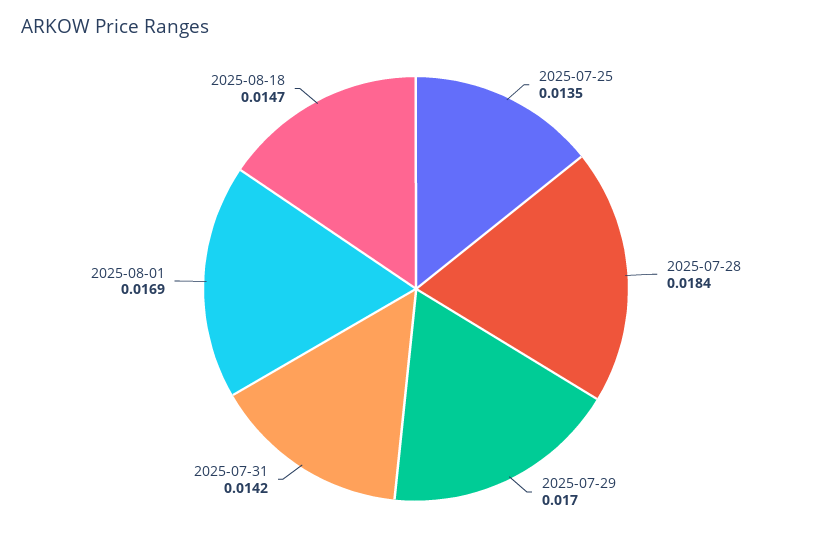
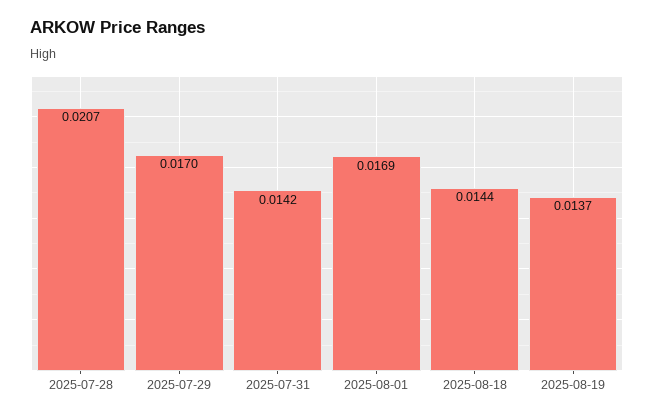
2025-07-25: 0.0135 -> none
2025-07-28: 0.0184 -> 0.0207
2025-08-18: 0.0147 -> 0.0144
2025-08-19: none -> 0.0137

